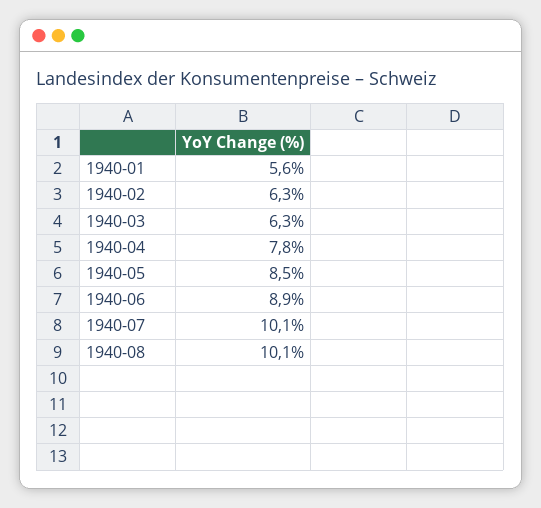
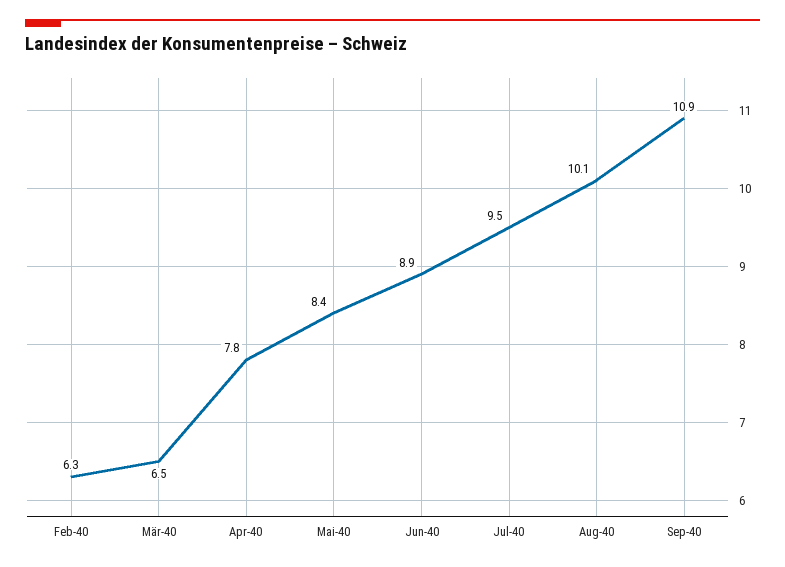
1940-01: 5.6 -> none
1940-03: 6.3 -> 6.5
1940-05: 8.5 -> 8.4
1940-07: 10.1 -> 9.5
Sep-40: none -> 10.9

